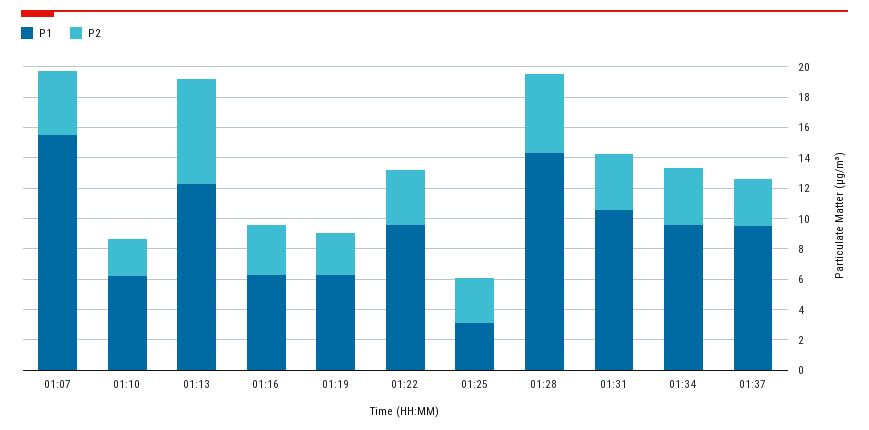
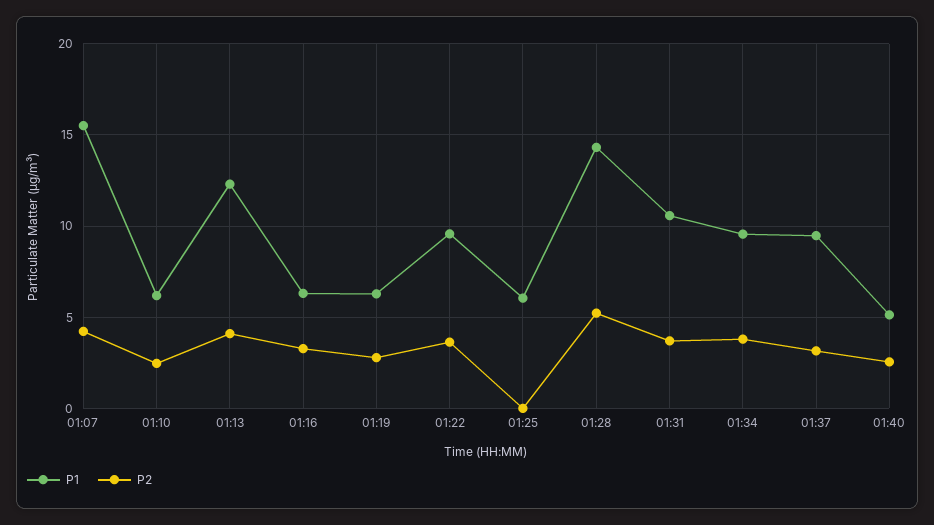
P2, 01:13: 7 -> 4
P1, 01:25: 3 -> 6
P2, 01:25: 3 -> 0
P1, 01:40: none -> 5
P2, 01:40: none -> 2.5

